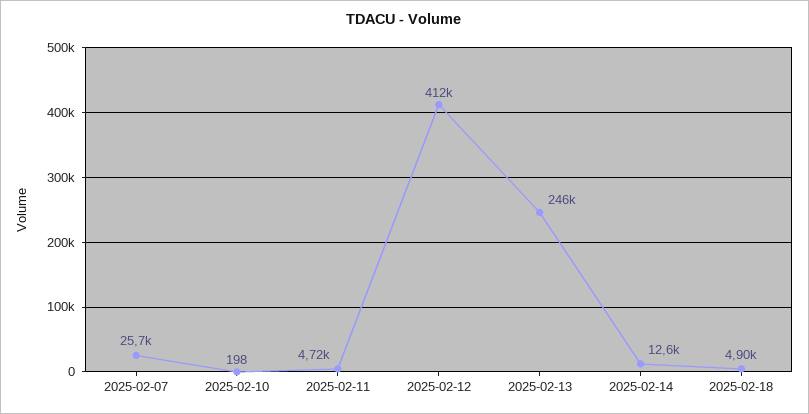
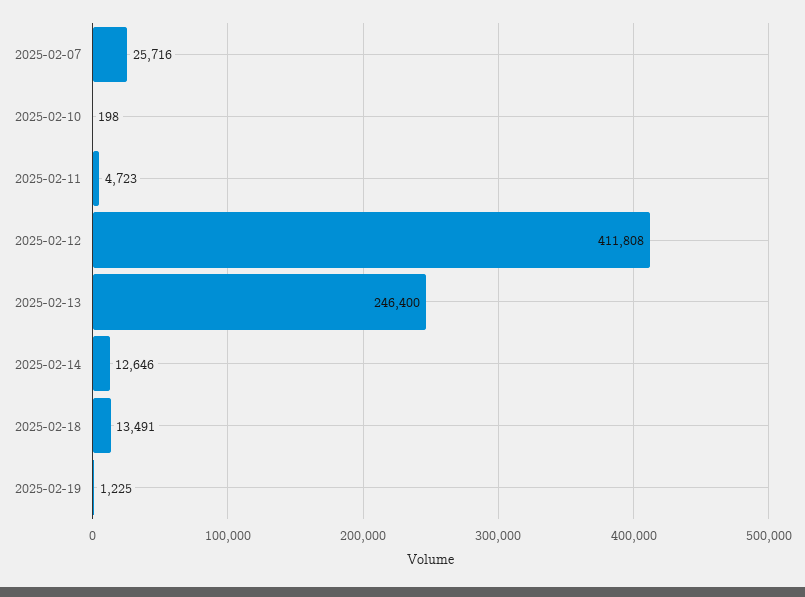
2025-02-18: 4900 -> 13491
2025-02-19: none -> 1225

